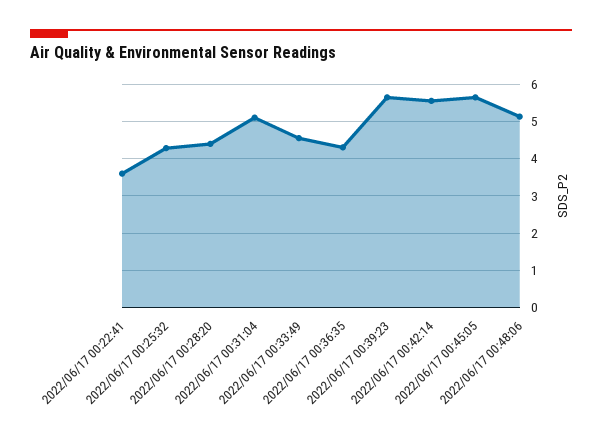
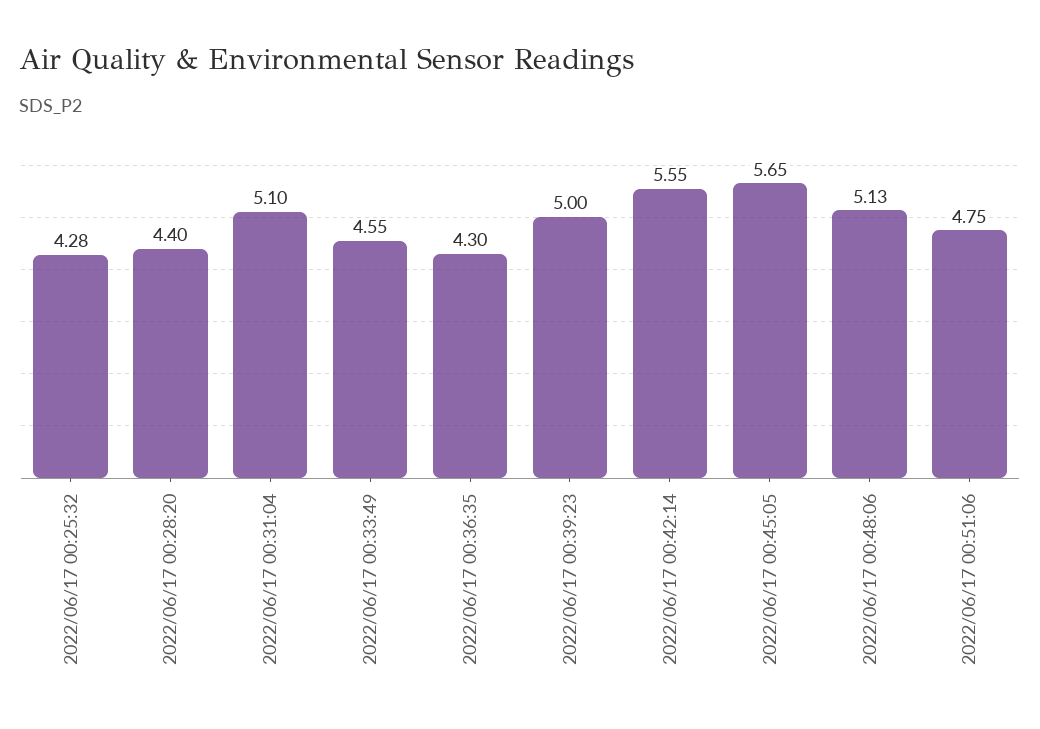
2022/06/17 00:22:41: 3.6 -> none
2022/06/17 00:39:23: 5.6 -> 5
2022/06/17 00:51:06: none -> 4.75

